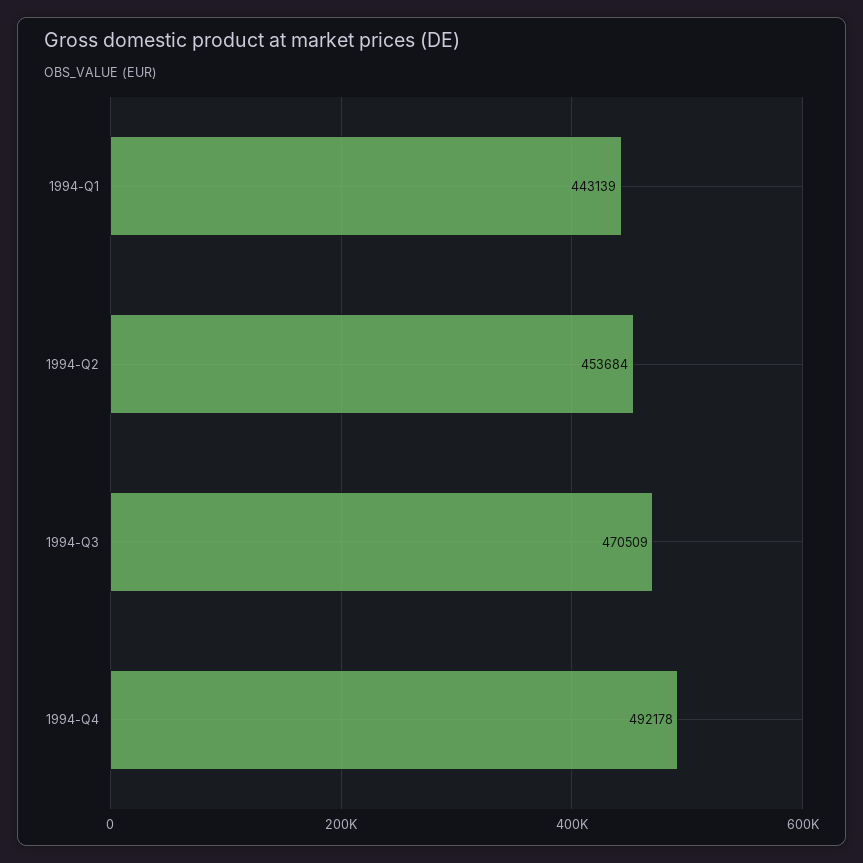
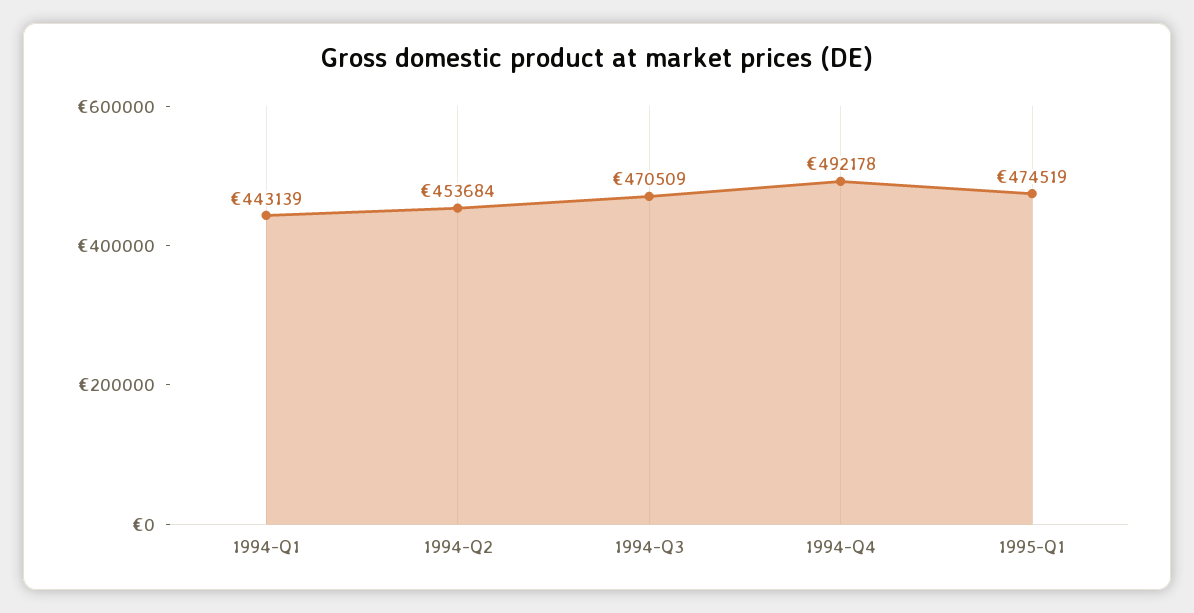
1995-Q1: none -> 474519

